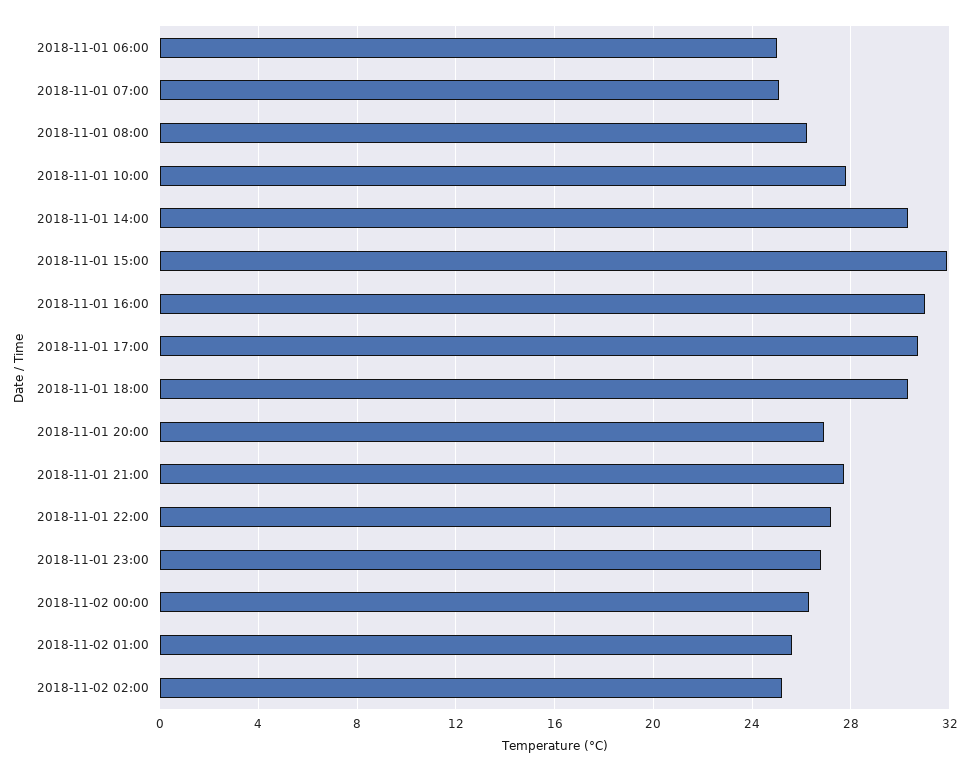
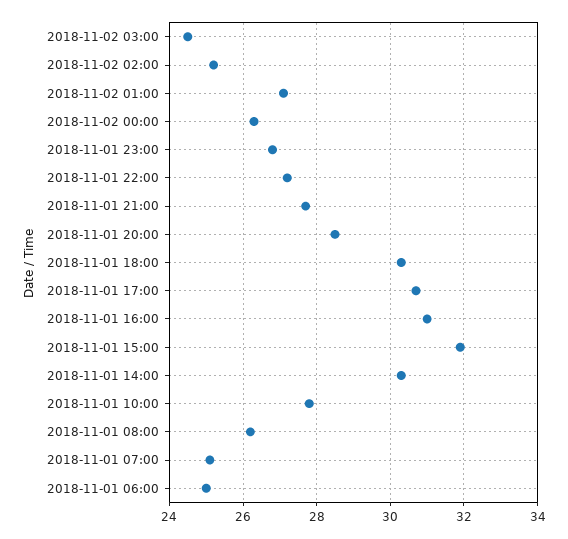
2018-11-01 20:00: 27 -> 28.5
2018-11-02 01:00: 25.5 -> 27
2018-11-02 03:00: none -> 24.5

